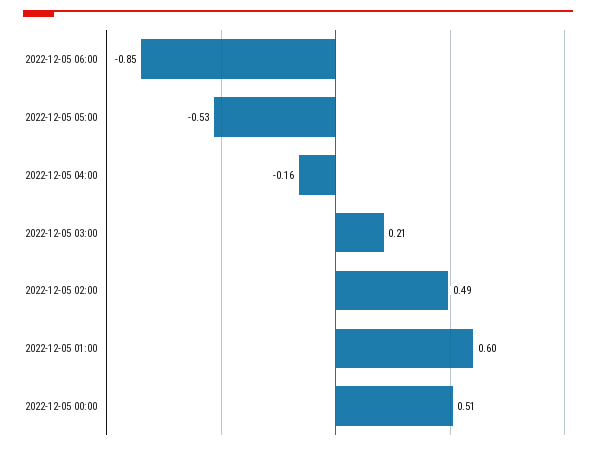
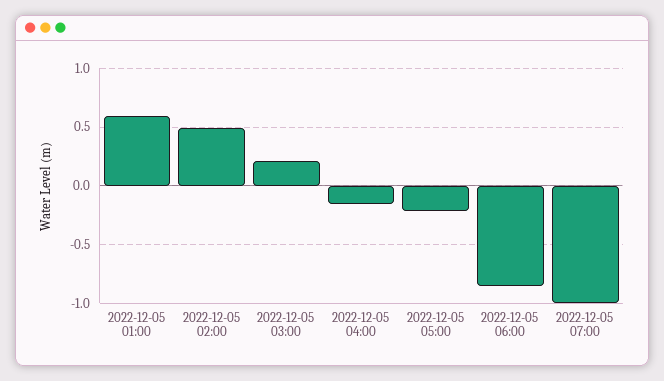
2022-12-05 05:00: -0.53 -> -0.2
2022-12-05 00:00: 0.51 -> none
2022-12-05 07:00: none -> -1

